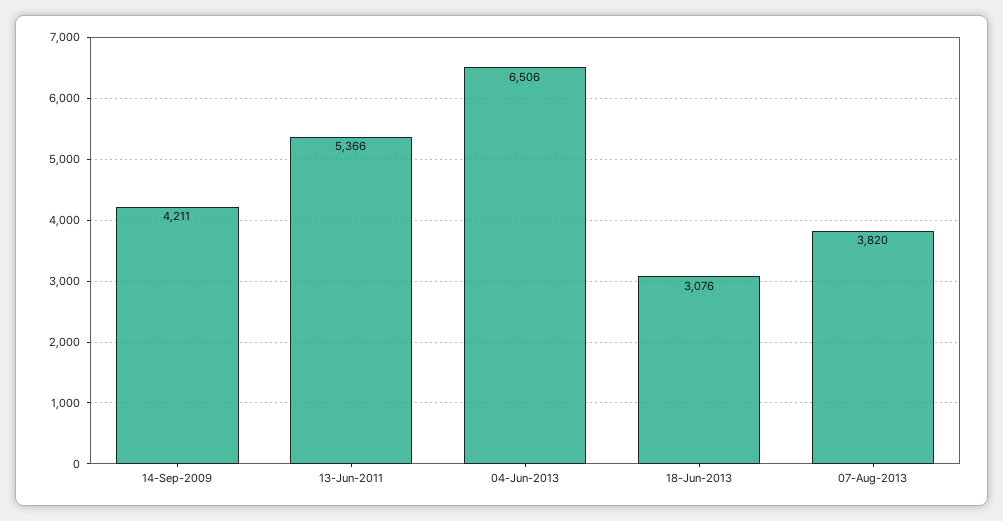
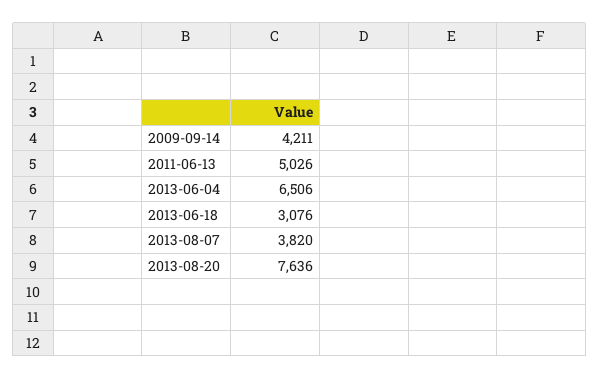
13-Jun-2011: 5366 -> 5026
2013-08-20: none -> 7636

